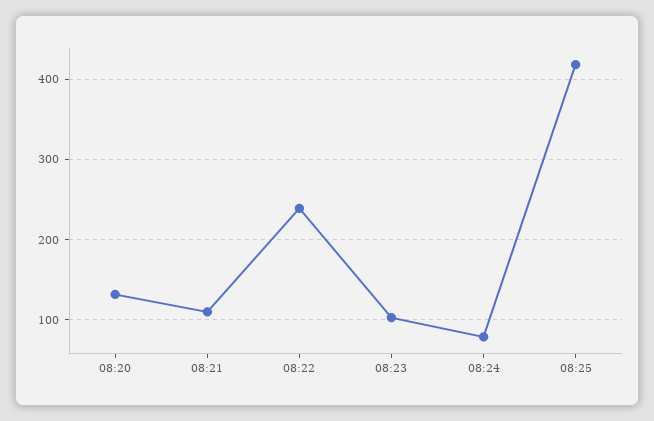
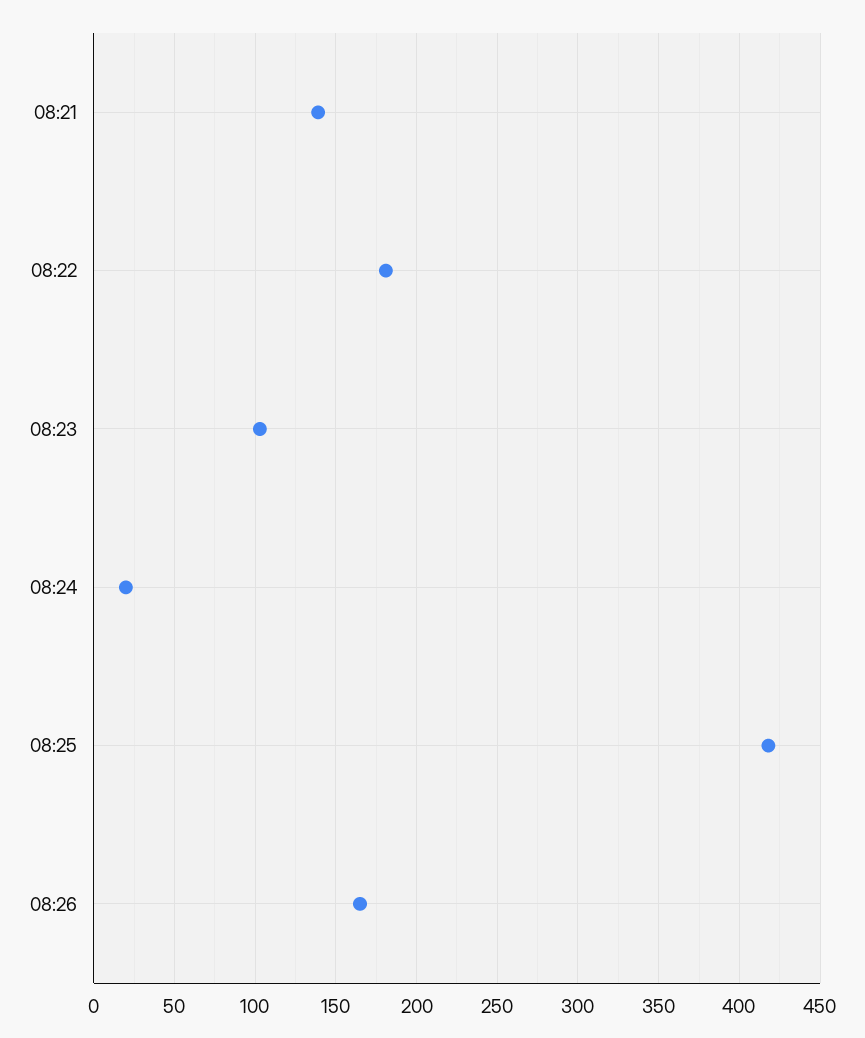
08:20: 130 -> none
08:21: 110 -> 140
08:22: 240 -> 180
08:24: 80 -> 20
08:26: none -> 165

